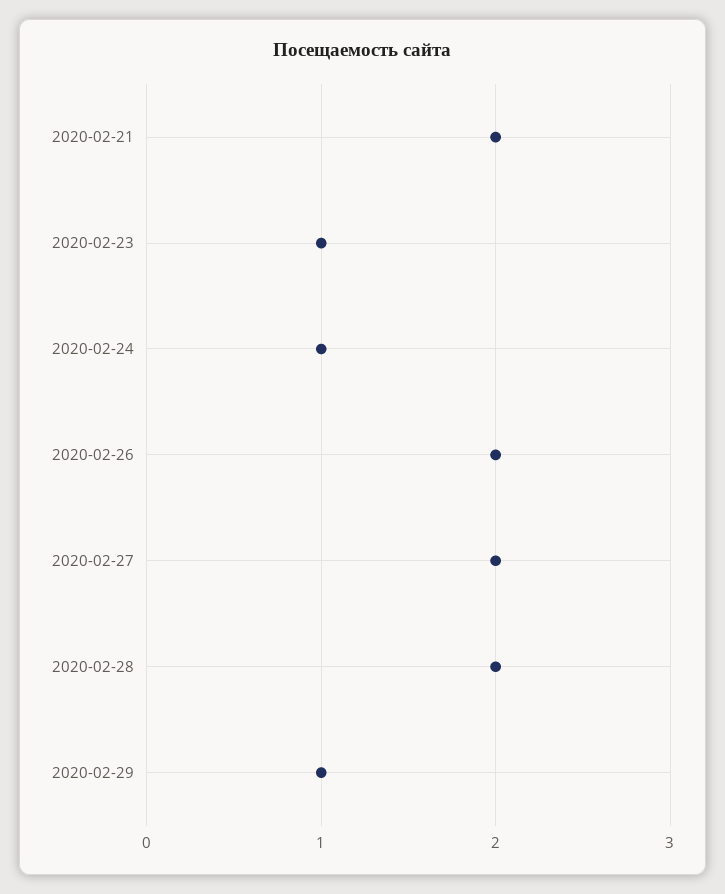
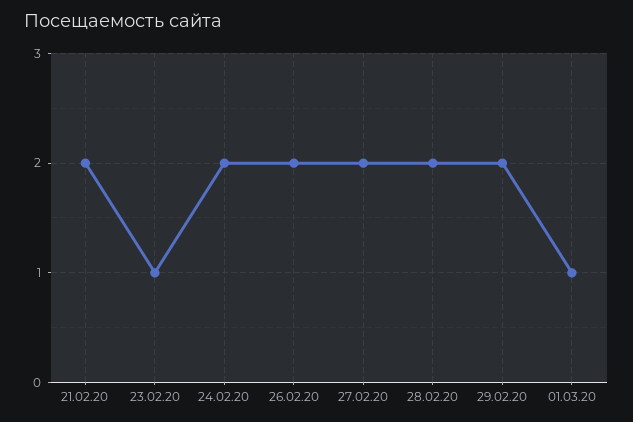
2020-02-24: 1 -> 2
2020-02-29: 1 -> 2
01.03.20: none -> 1

